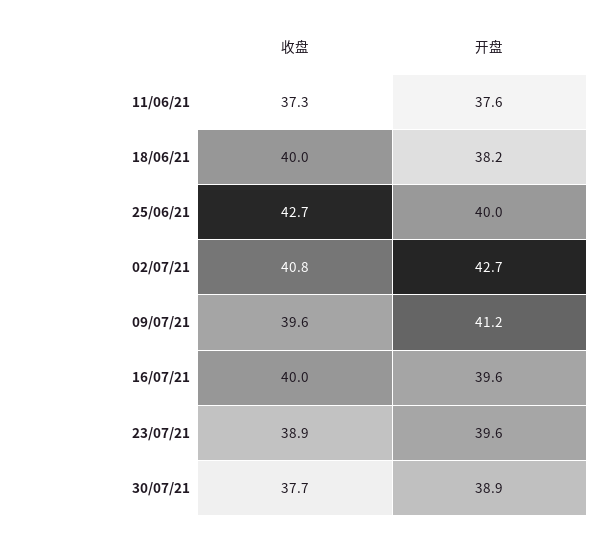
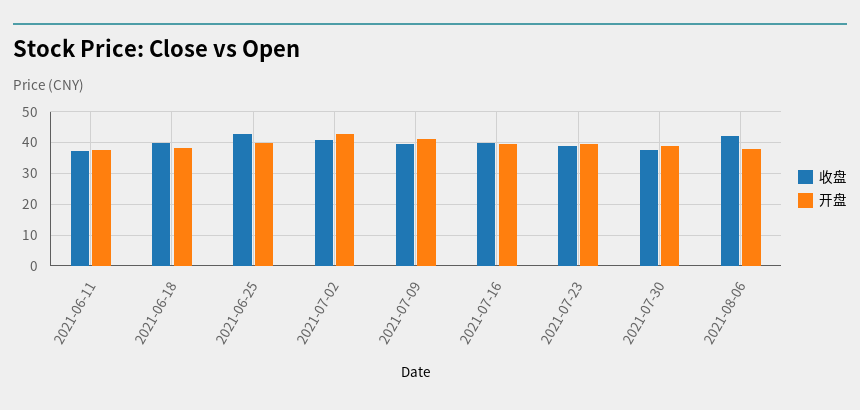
收盘, 2021-08-06: none -> 42
开盘, 2021-08-06: none -> 38

